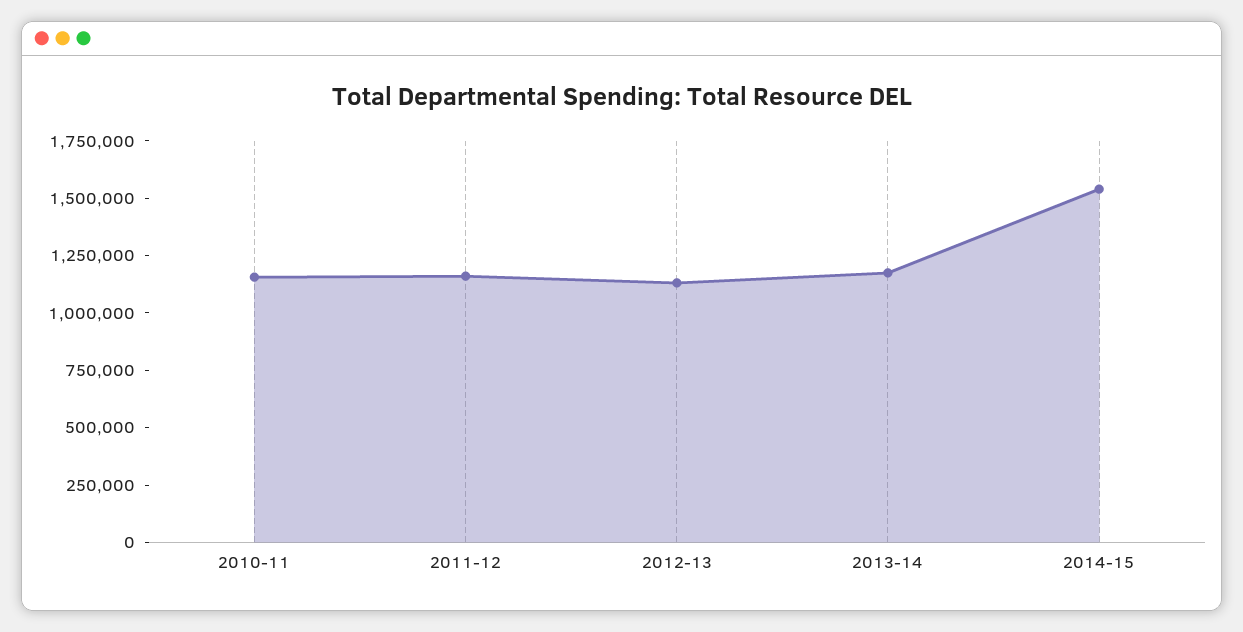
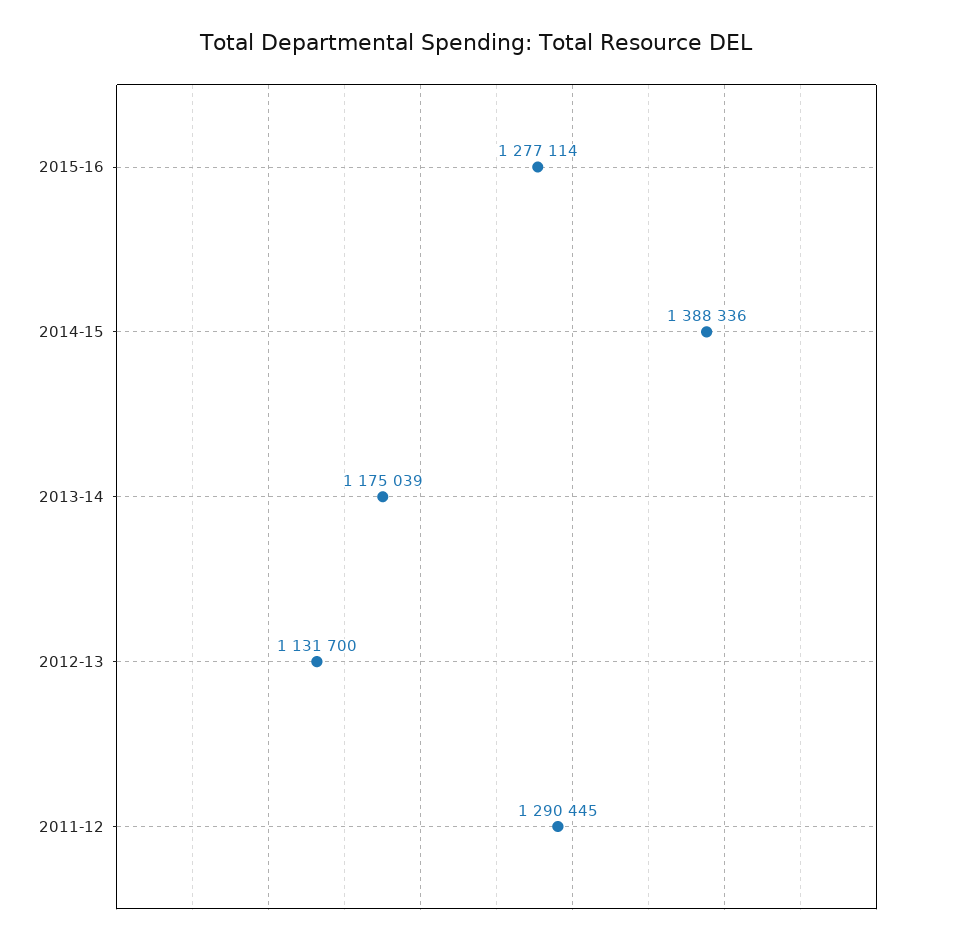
2010-11: 1150000 -> none
2011-12: 1150000 -> 1290445
2014-15: 1550000 -> 1388336
2015-16: none -> 1277114

